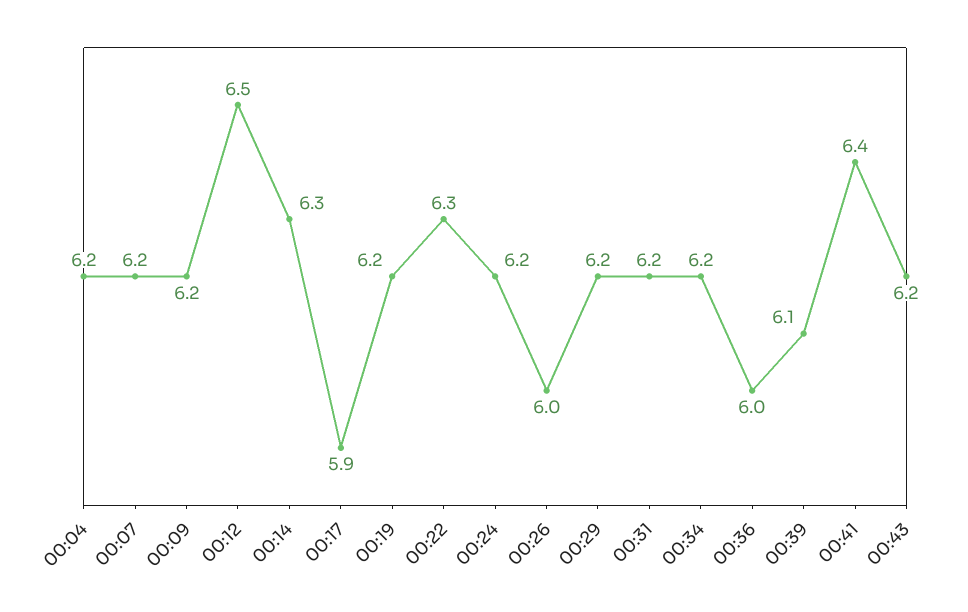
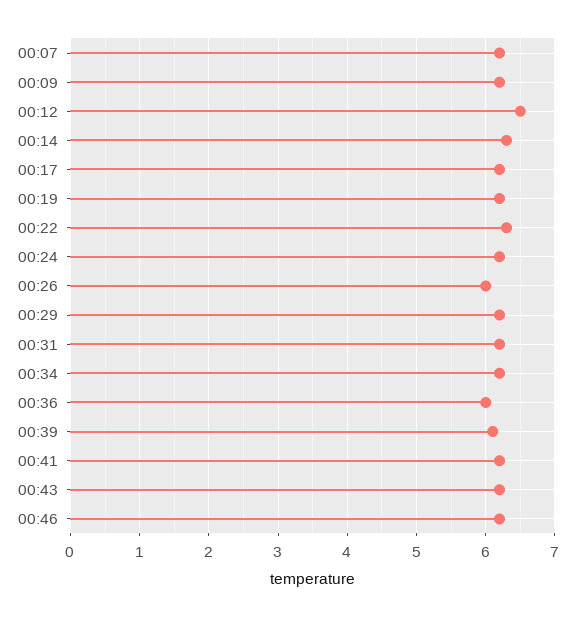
00:04: 6.2 -> none
00:17: 5.9 -> 6.2
00:41: 6.4 -> 6.2
00:46: none -> 6.2

